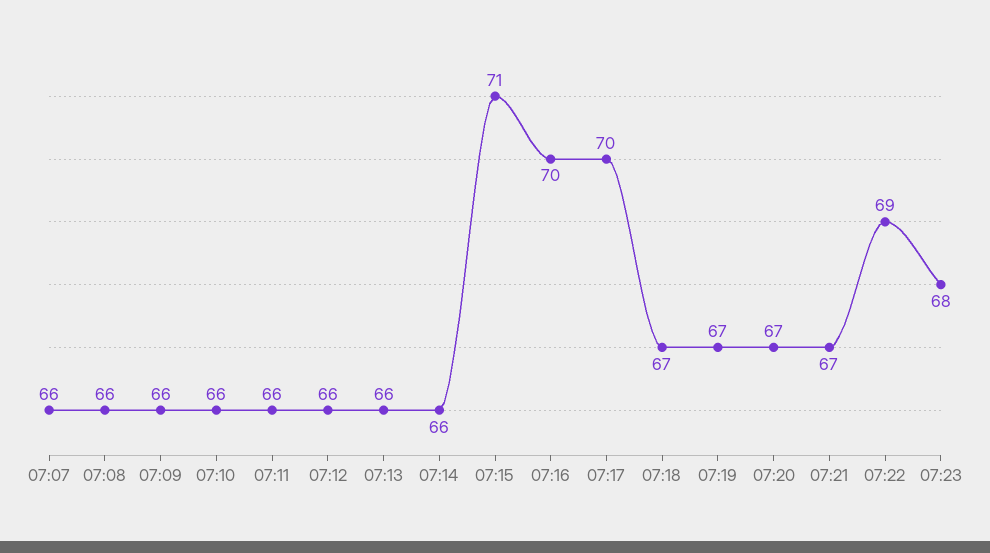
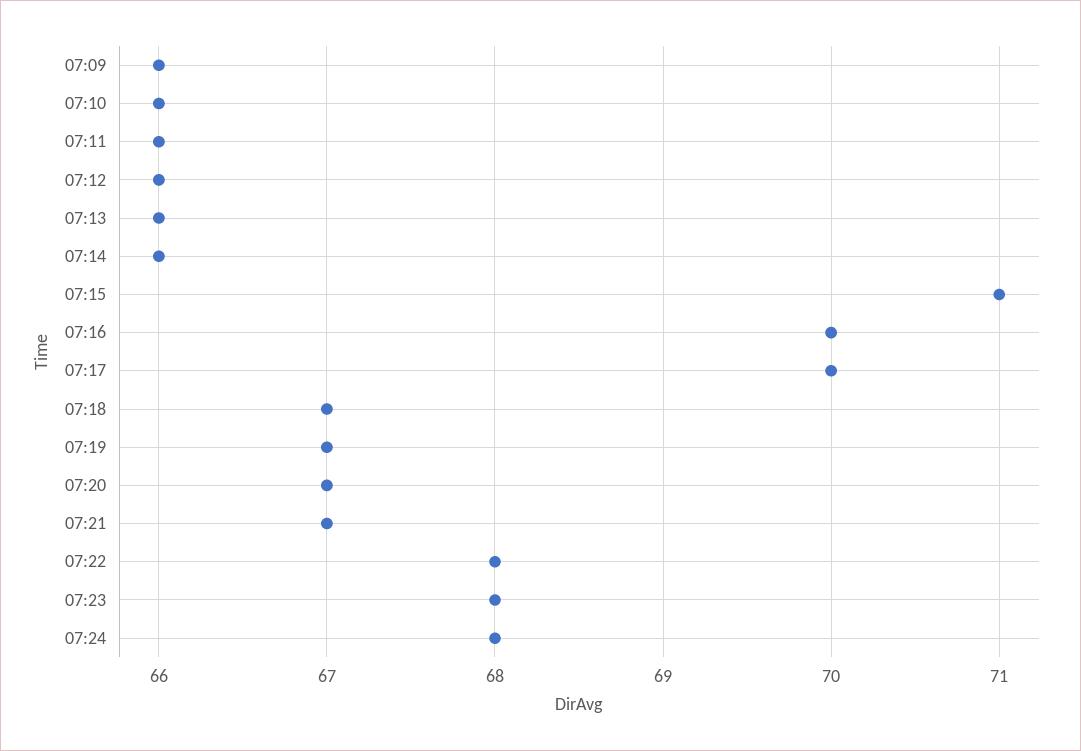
07:07: 66 -> none
07:08: 66 -> none
07:22: 69 -> 68
07:24: none -> 68

